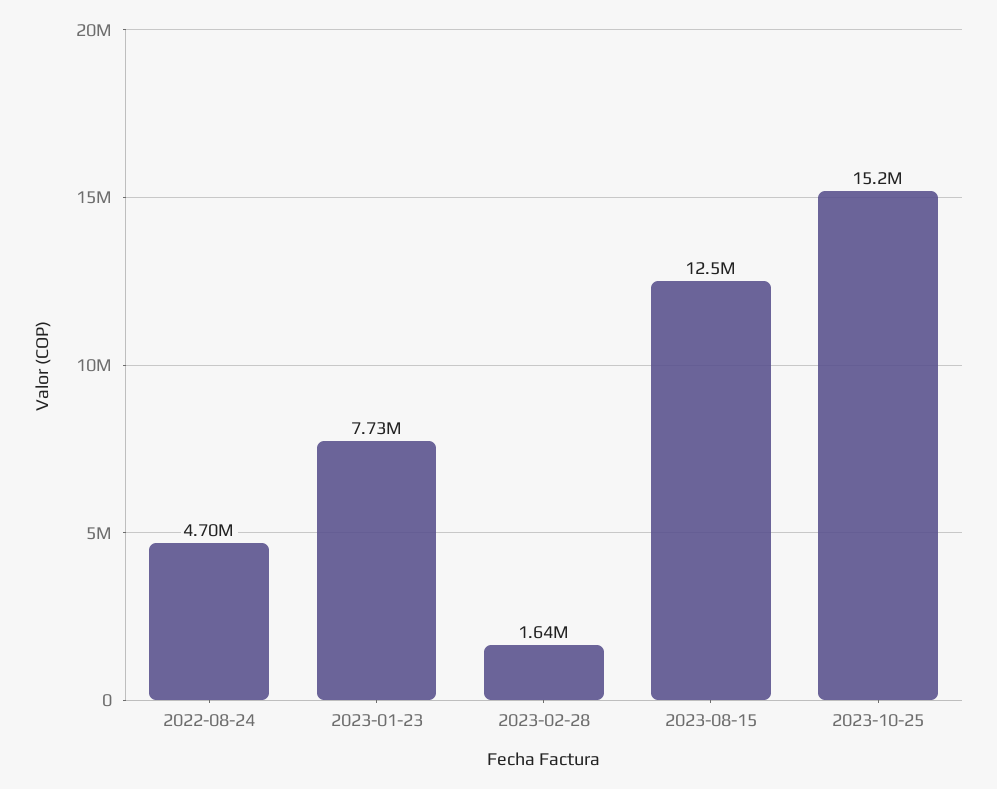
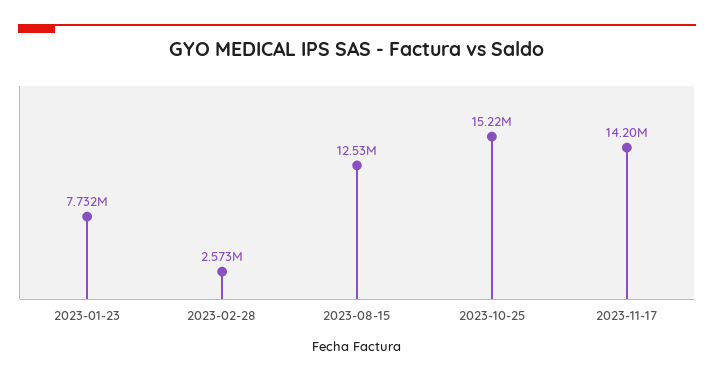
2022-08-24: 4700000 -> none
2023-02-28: 1640000 -> 2573000
2023-11-17: none -> 14200000

